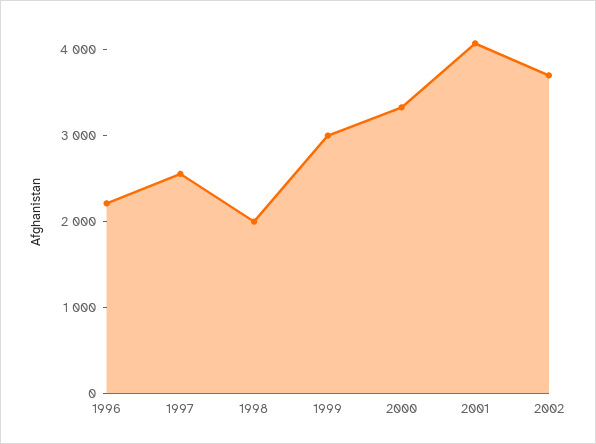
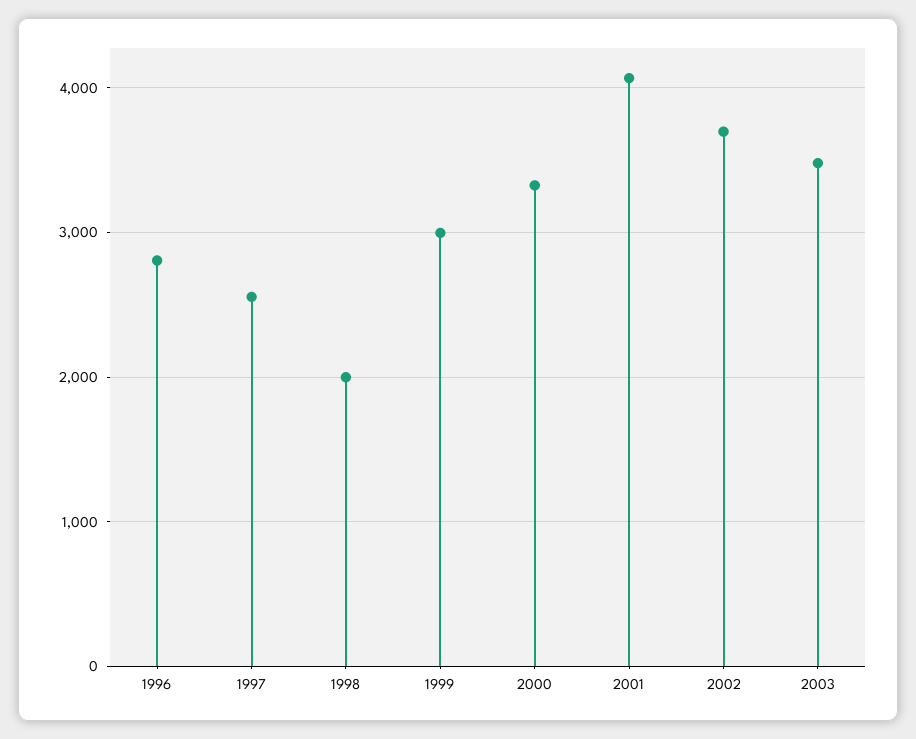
1996: 2200 -> 2800
2003: none -> 3500

